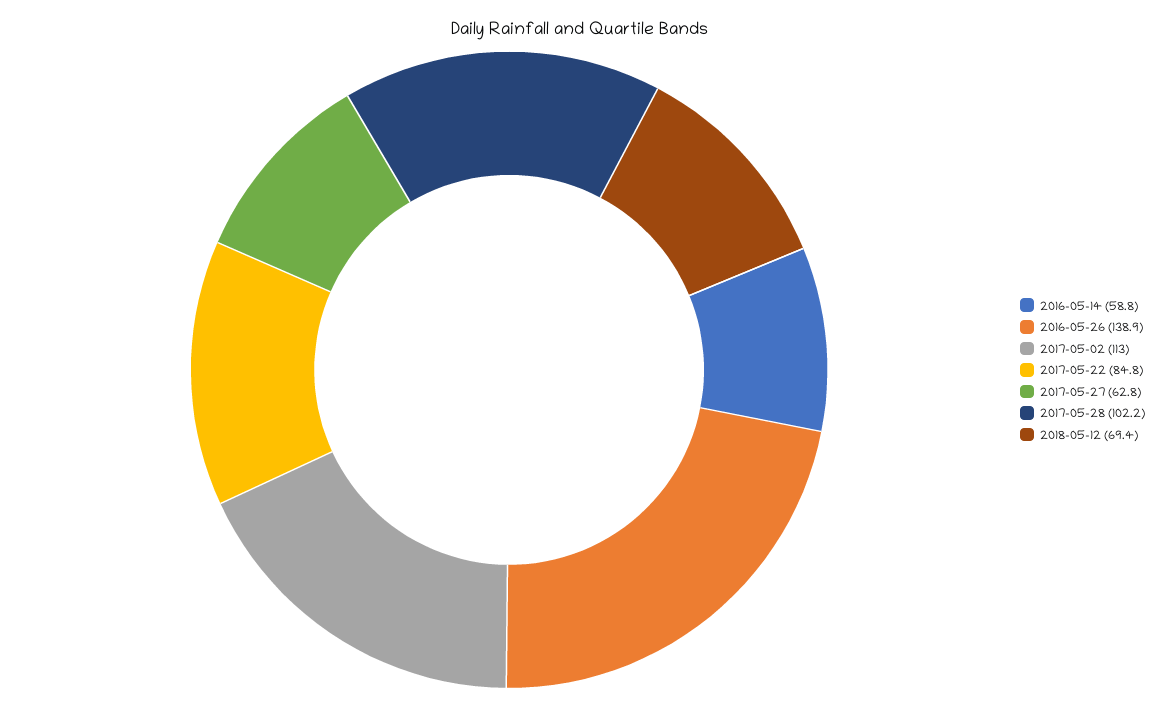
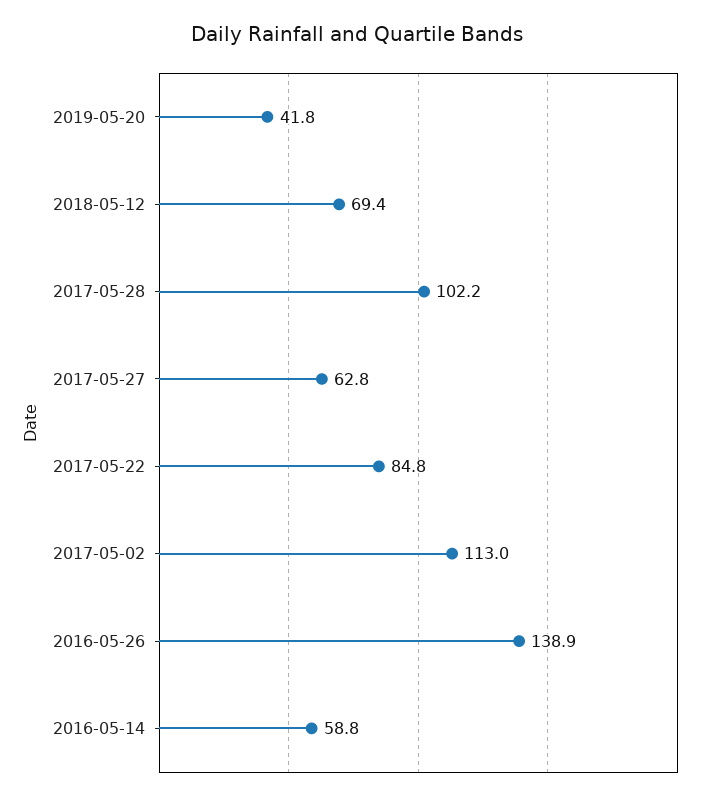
2019-05-20: none -> 41.8

